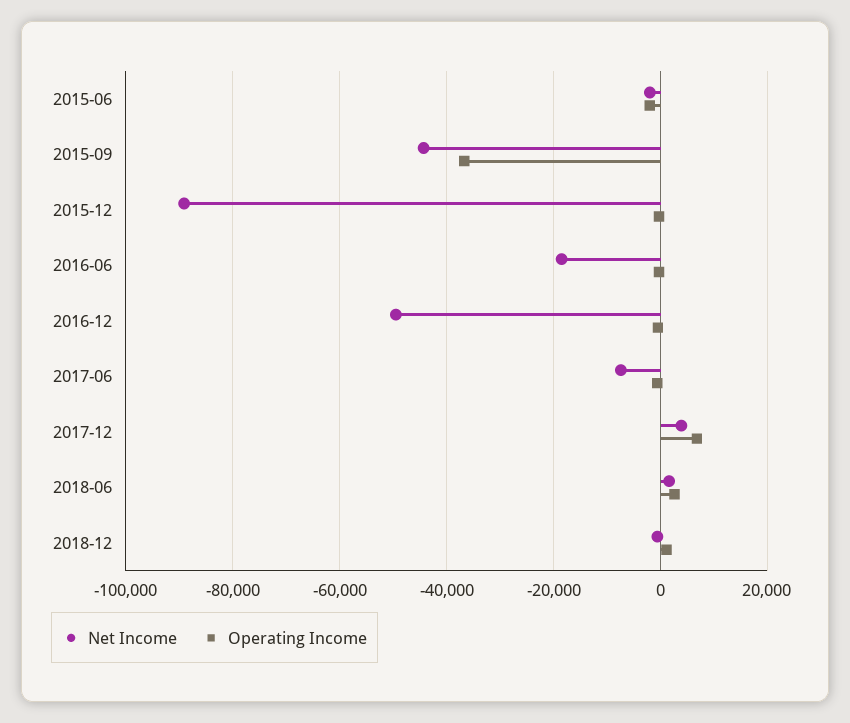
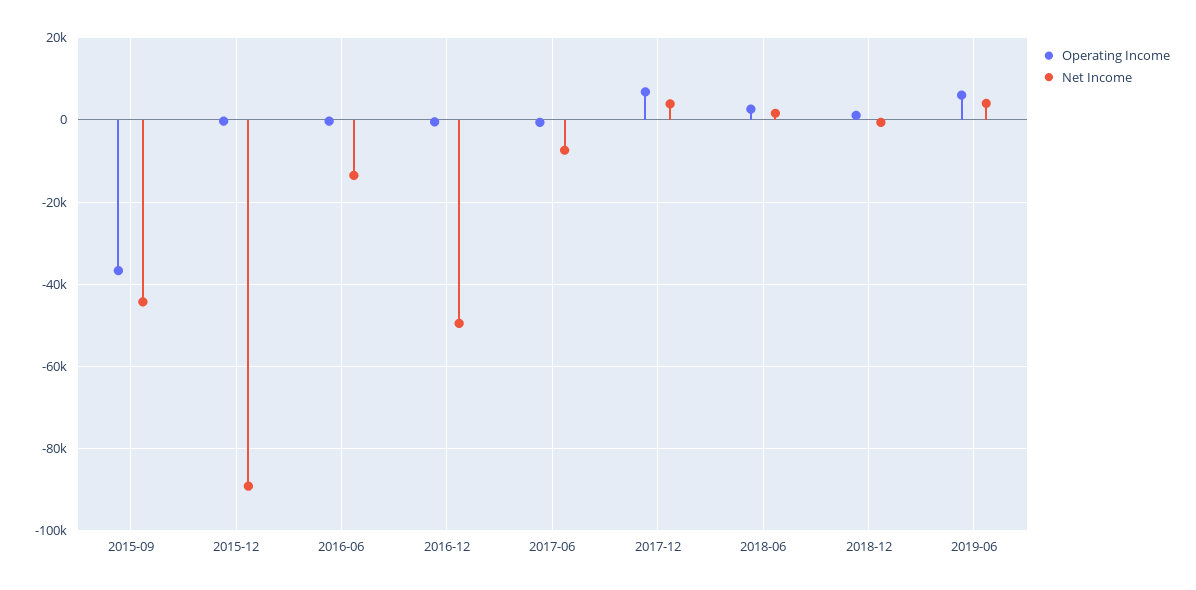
Net Income, 2015-06: -2000 -> none
Operating Income, 2015-06: -2000 -> none
Net Income, 2016-06: -18000 -> -14000
Operating Income, 2019-06: none -> 6000
Net Income, 2019-06: none -> 4000

